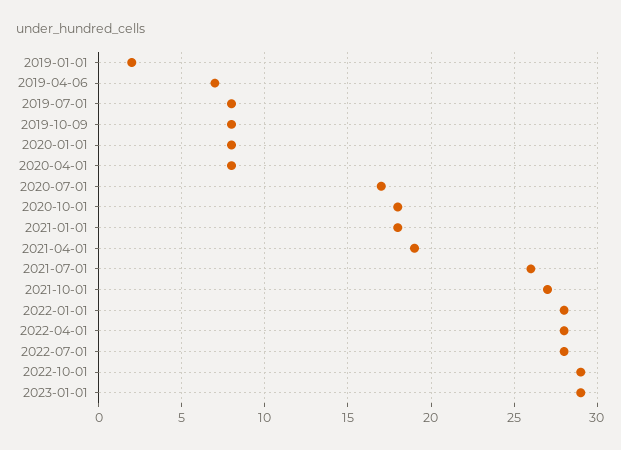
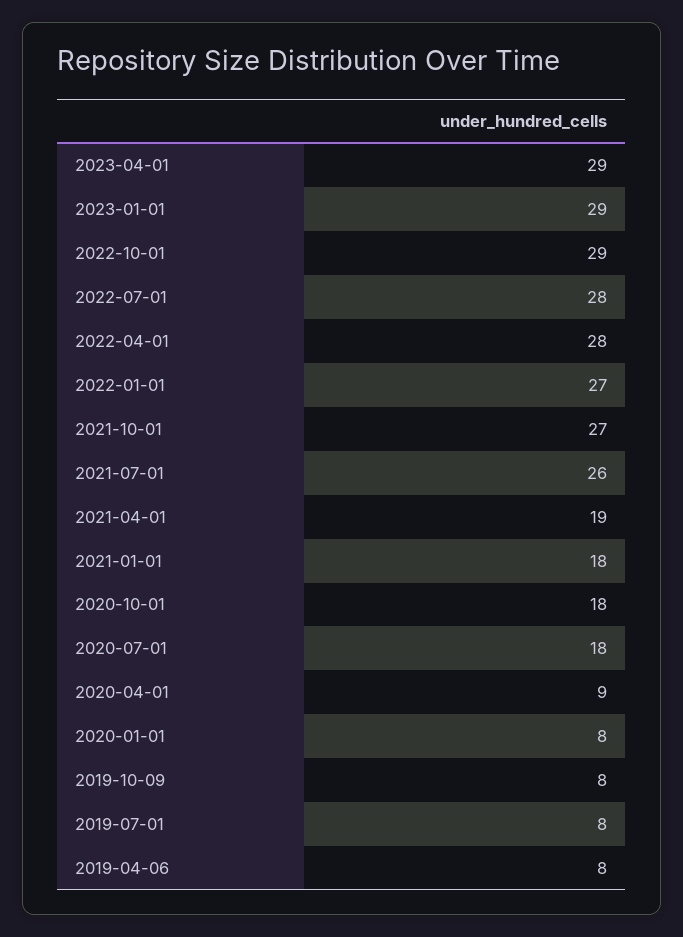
2019-01-01: 2 -> none
2019-04-06: 7 -> 8
2020-04-01: 8 -> 9
2020-07-01: 17 -> 18
2022-01-01: 28 -> 27
2023-04-01: none -> 29

